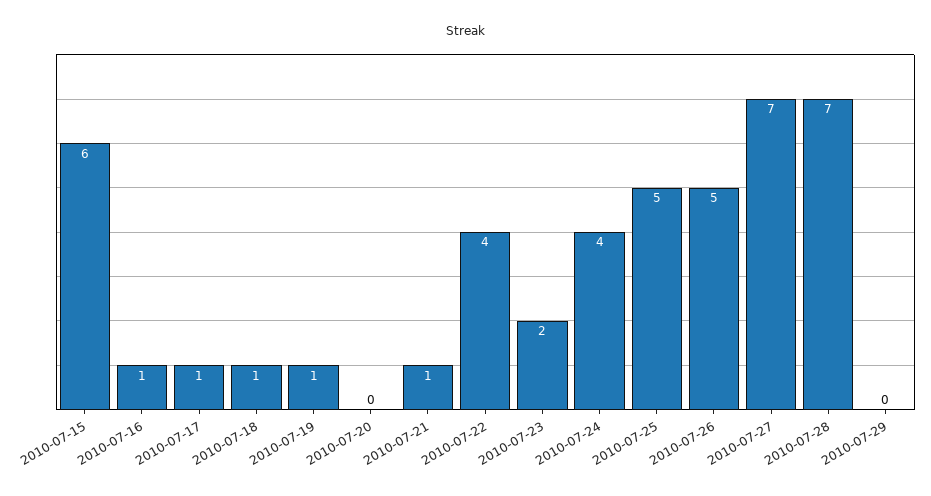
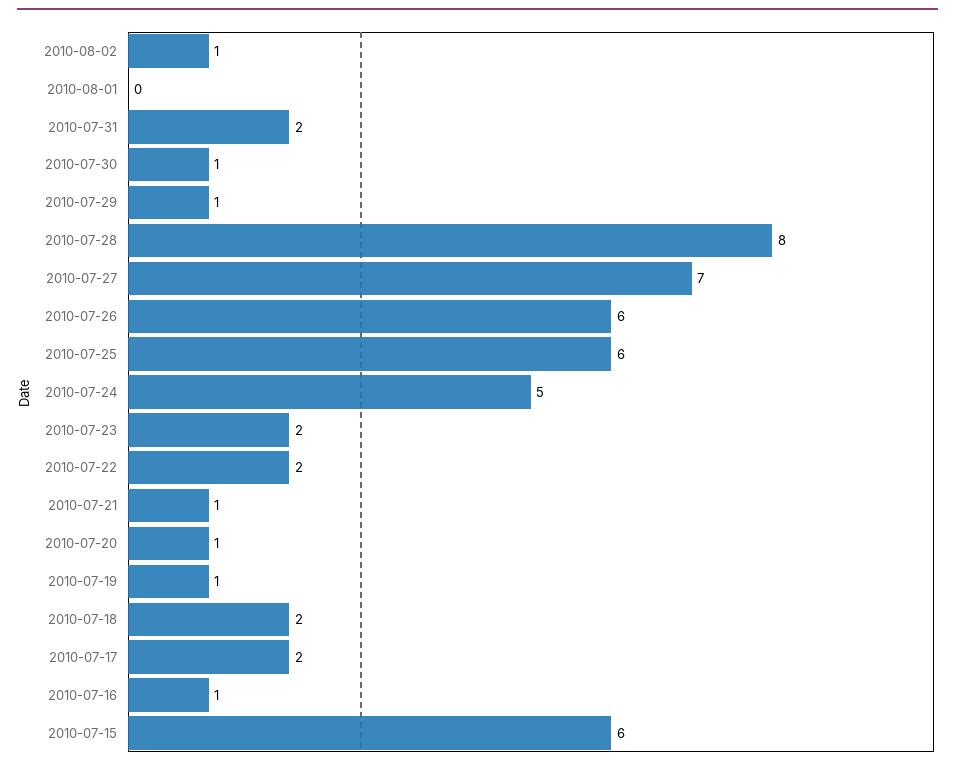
2010-07-17: 1 -> 2
2010-07-18: 1 -> 2
2010-07-20: 0 -> 1
2010-07-22: 4 -> 2
2010-07-24: 4 -> 5
2010-07-25: 5 -> 6
2010-07-26: 5 -> 6
2010-07-28: 7 -> 8
2010-07-29: 0 -> 1
2010-08-02: none -> 1
2010-08-01: none -> 0
2010-07-31: none -> 2
2010-07-30: none -> 1

